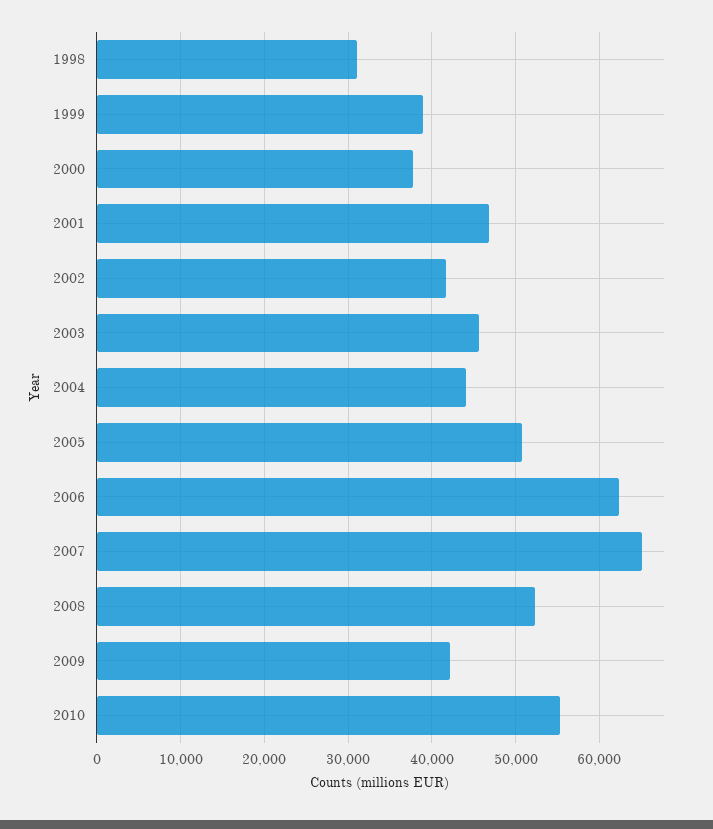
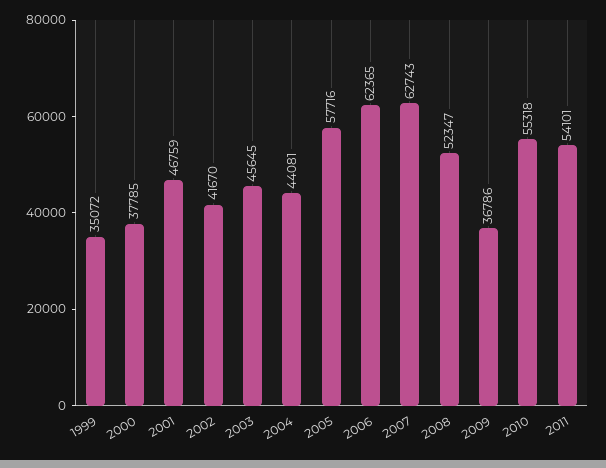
1998: 31000 -> none
1999: 39000 -> 35072
2005: 51000 -> 57716
2007: 65000 -> 62743
2009: 42000 -> 36786
2011: none -> 54101

